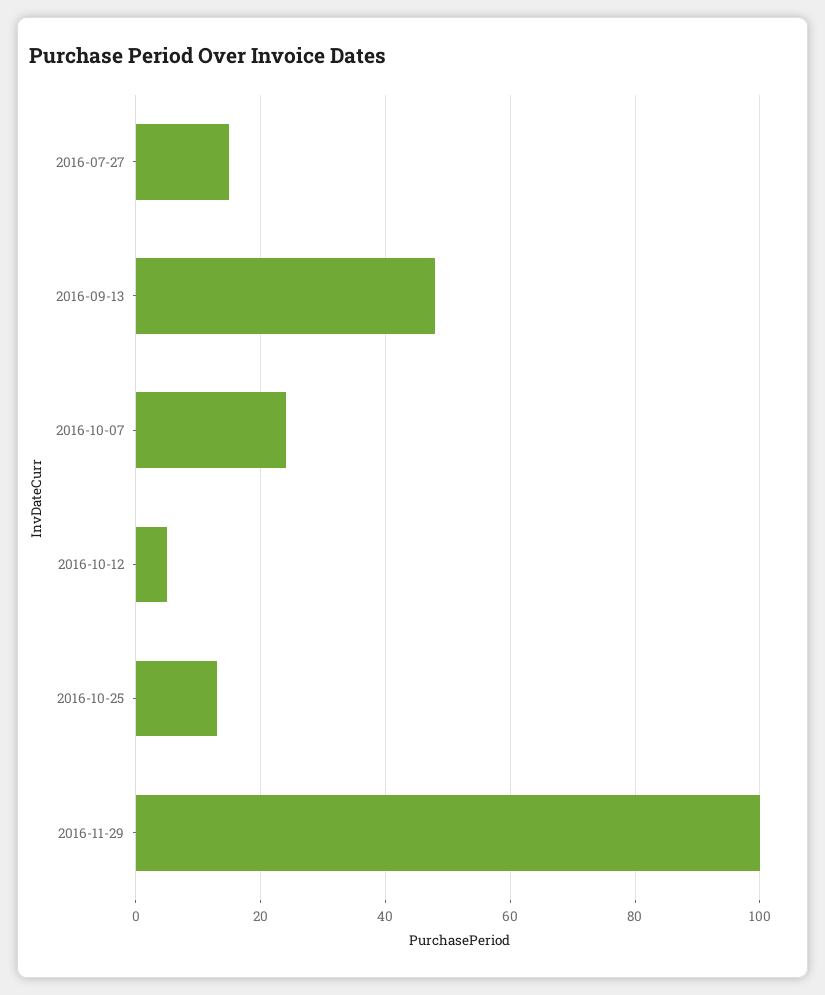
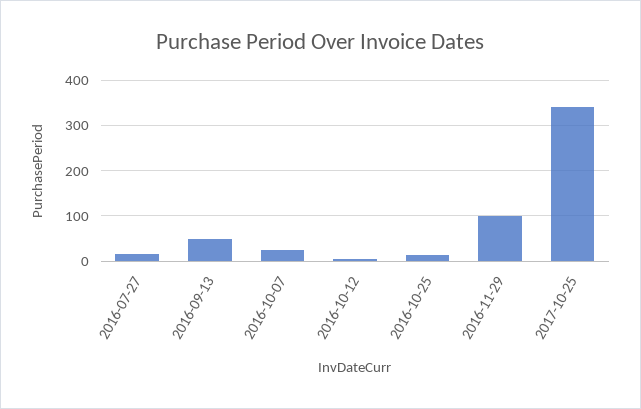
2017-10-25: none -> 340

